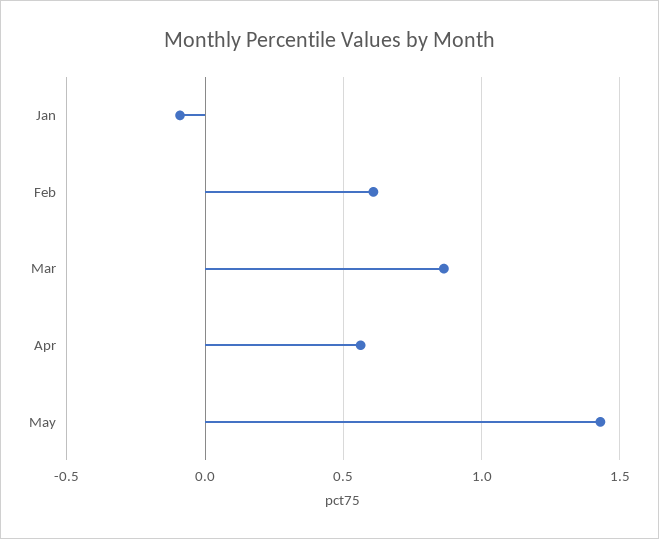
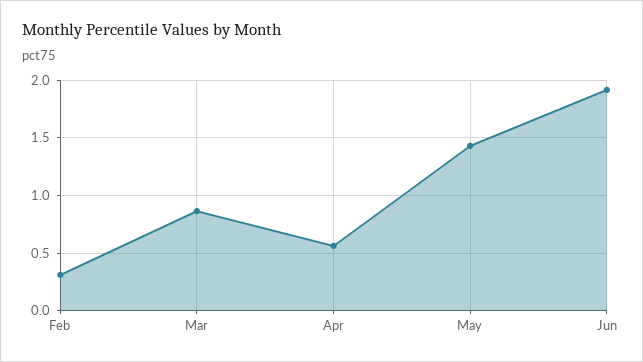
Jan: -0.1 -> none
Feb: 0.6 -> 0.3
Jun: none -> 1.9

